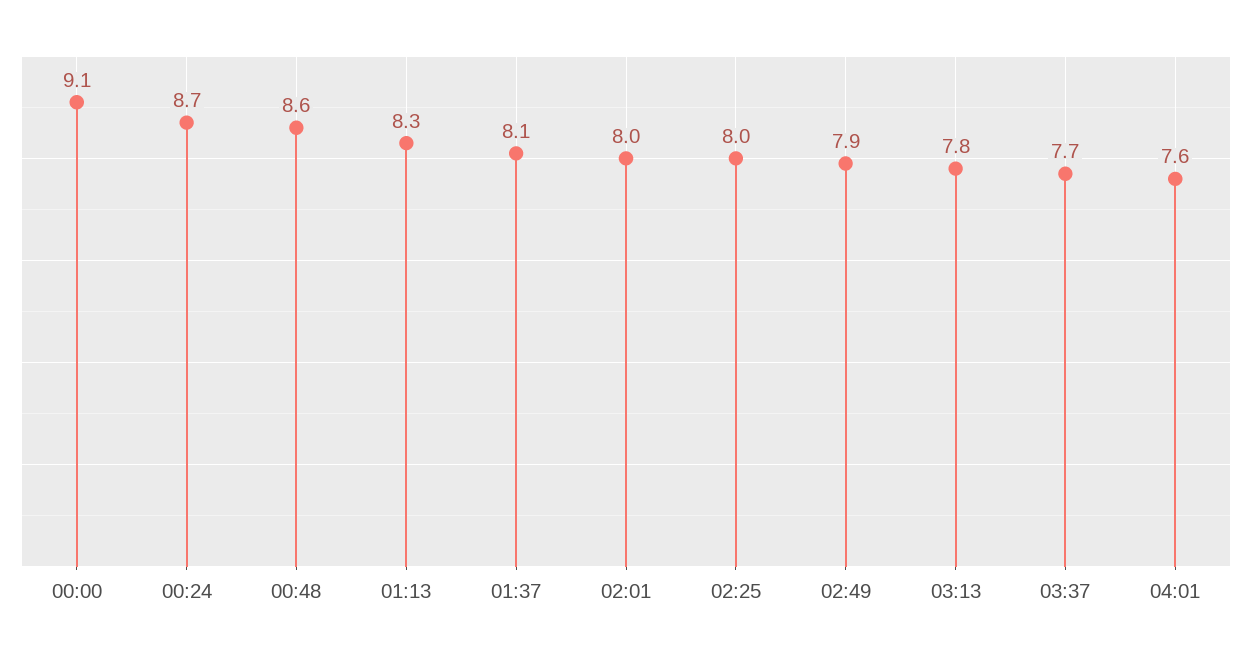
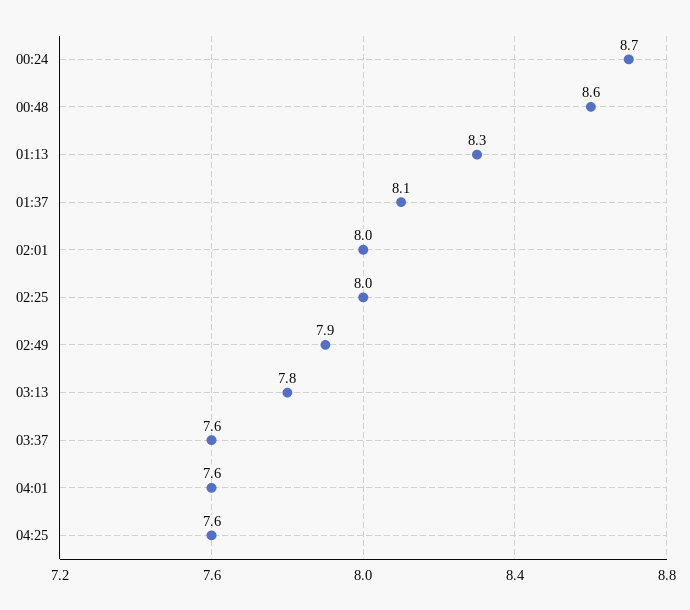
00:00: 9.1 -> none
03:37: 7.7 -> 7.6
04:25: none -> 7.6

